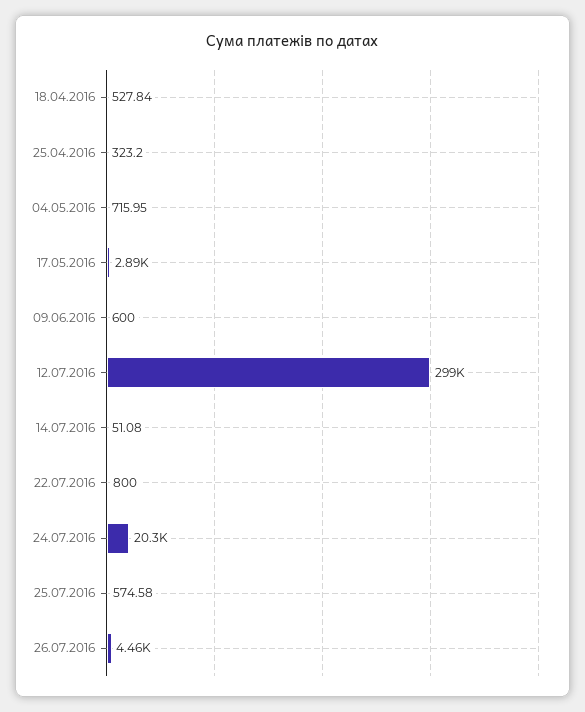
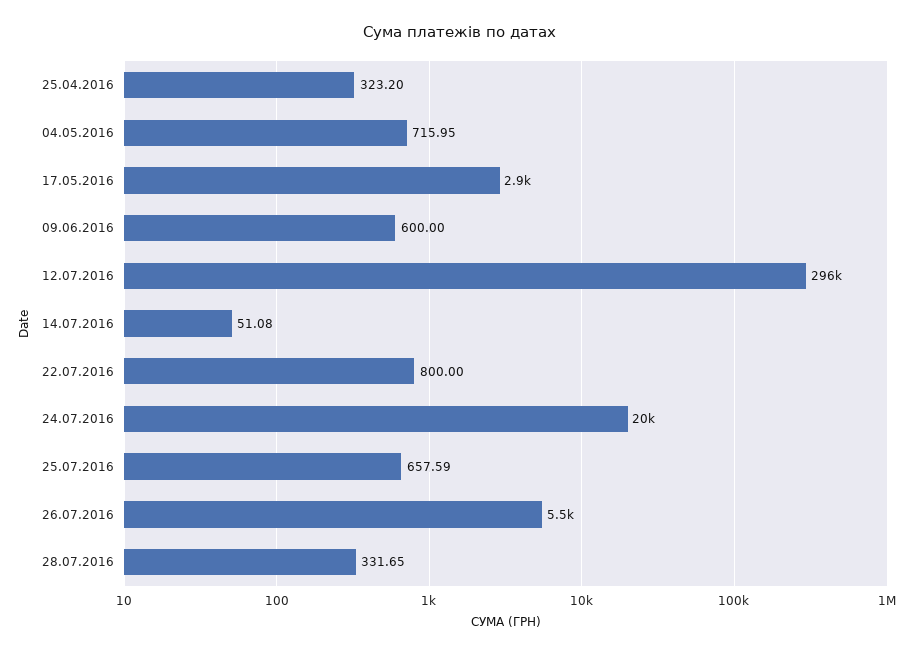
18.04.2016: 527.84 -> none
12.07.2016: 299000 -> 296000
25.07.2016: 574.58 -> 657.59
26.07.2016: 4460 -> 5500
28.07.2016: none -> 331.65

